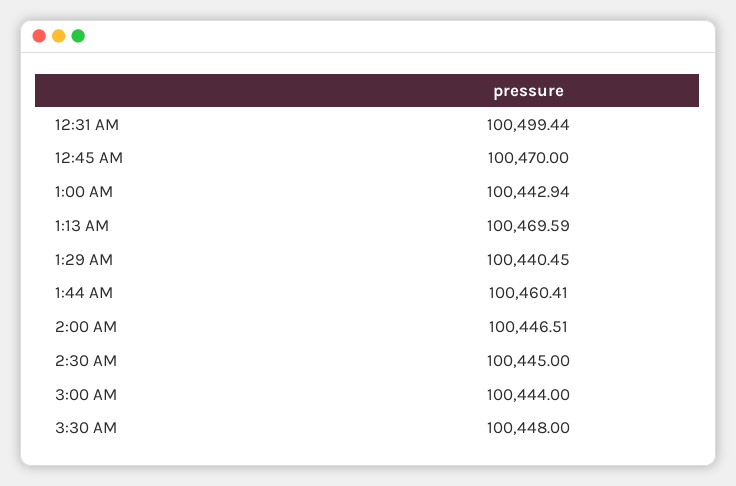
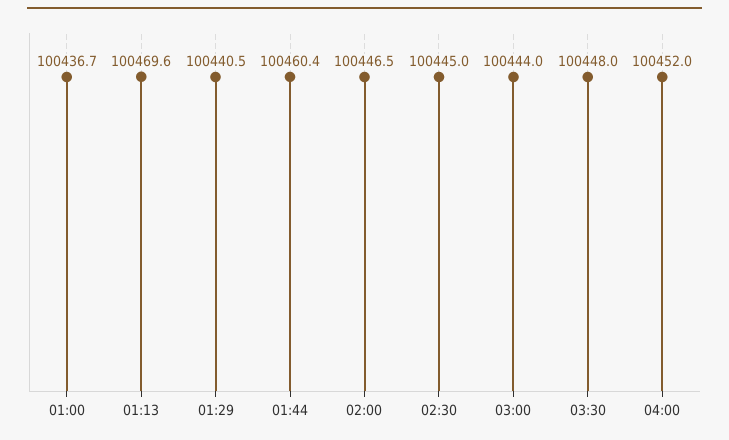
12:31 AM: 100499.44 -> none
12:45 AM: 100470 -> none
1:00 AM: 100442.94 -> 100436.7
04:00: none -> 100452

